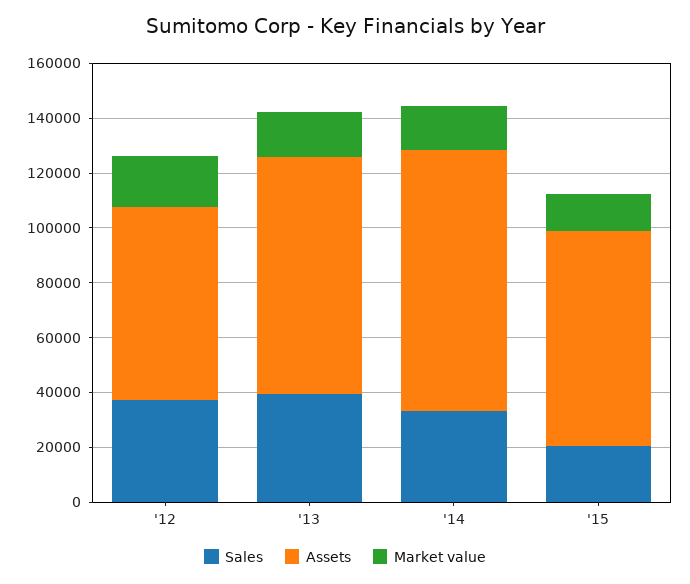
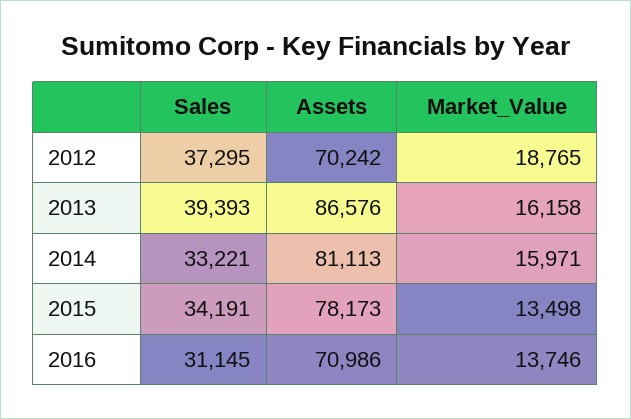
Assets, '14: 95000 -> 81113
Sales, '15: 20000 -> 34191
Sales, 2016: none -> 31145
Assets, 2016: none -> 70986
Market value, 2016: none -> 13746

